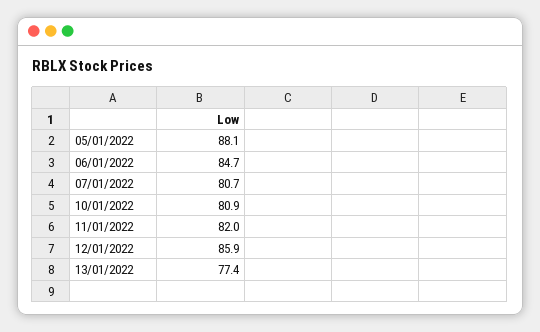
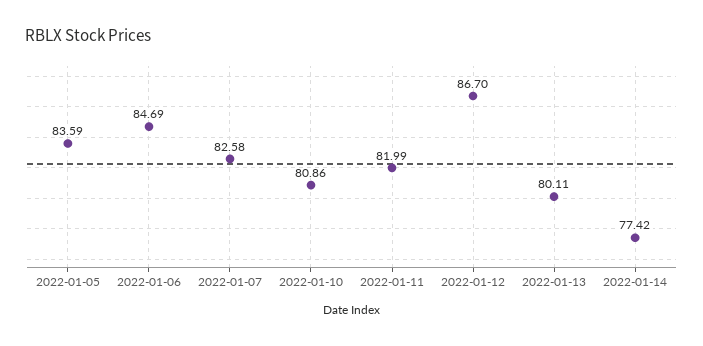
05/01/2022: 88.1 -> 83.59
07/01/2022: 80.7 -> 82.58
12/01/2022: 85.9 -> 86.7
13/01/2022: 77.4 -> 80.11
2022-01-14: none -> 77.42

